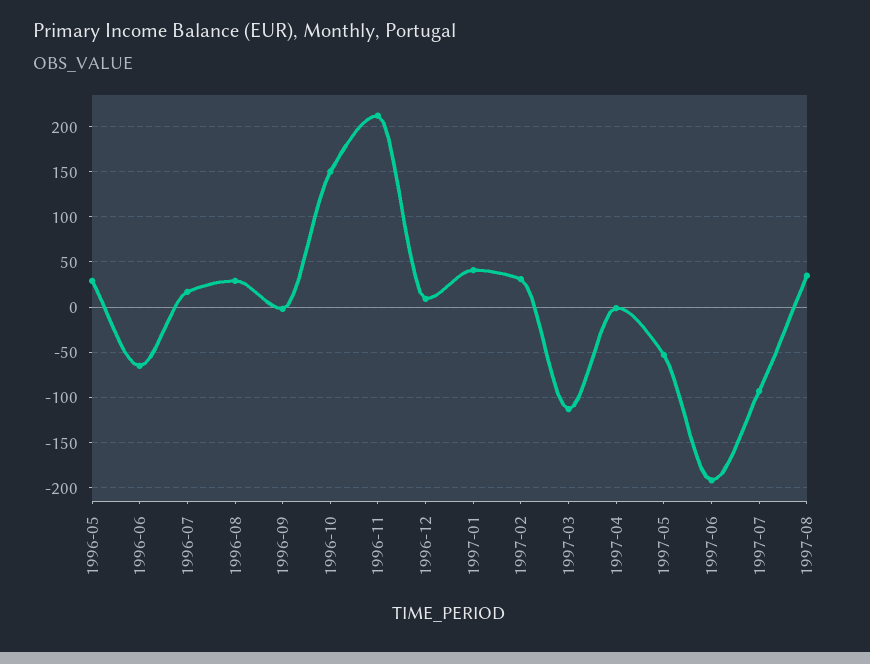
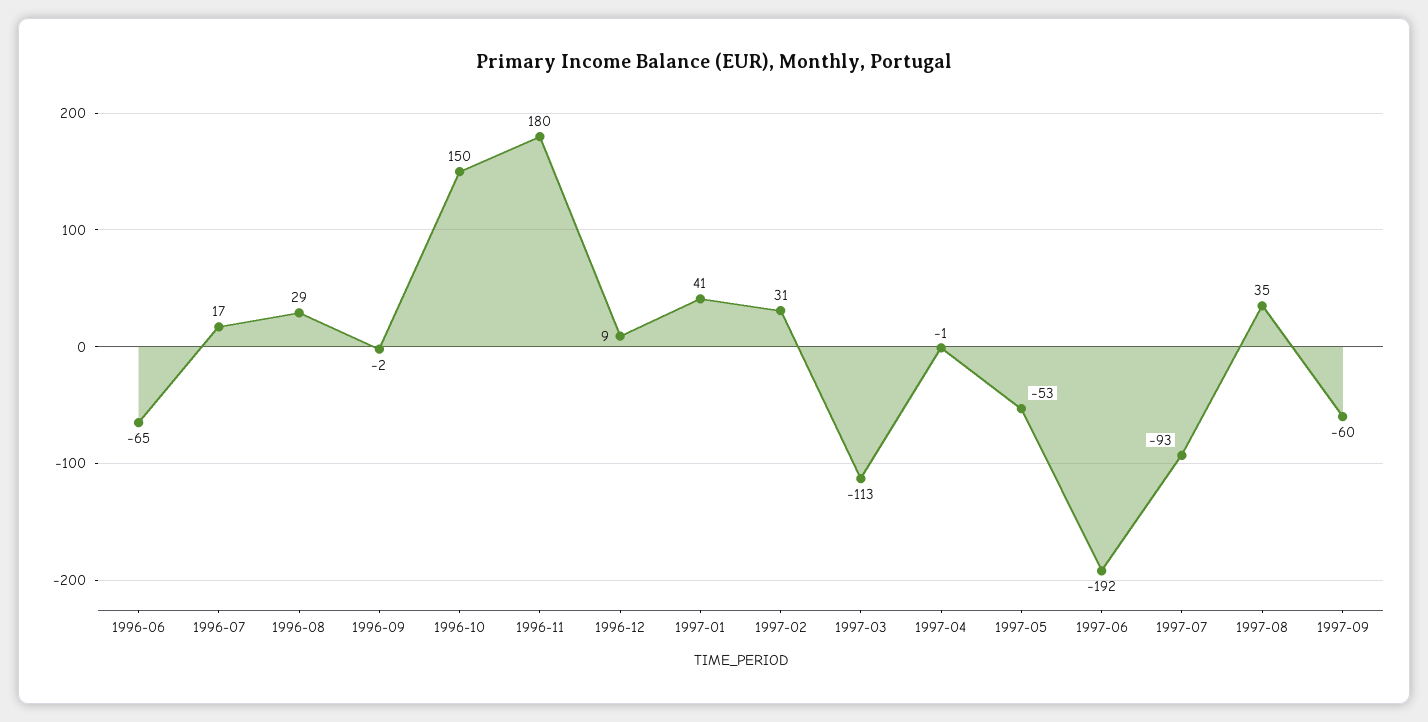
1996-05: 30 -> none
1996-11: 210 -> 180
1997-09: none -> -60

